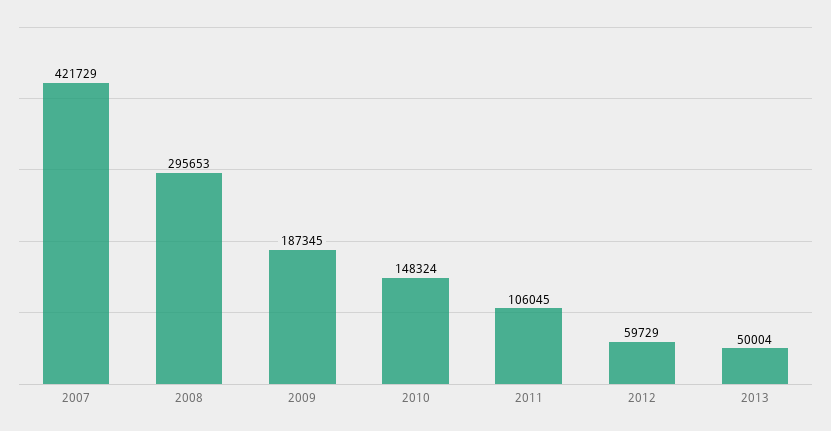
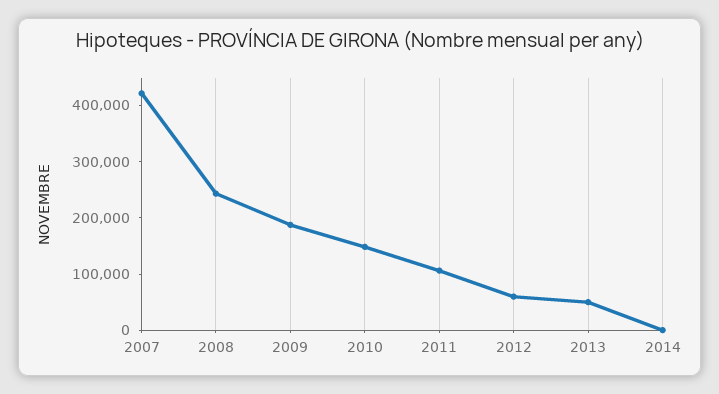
2008: 295653 -> 240000
2014: none -> 0

